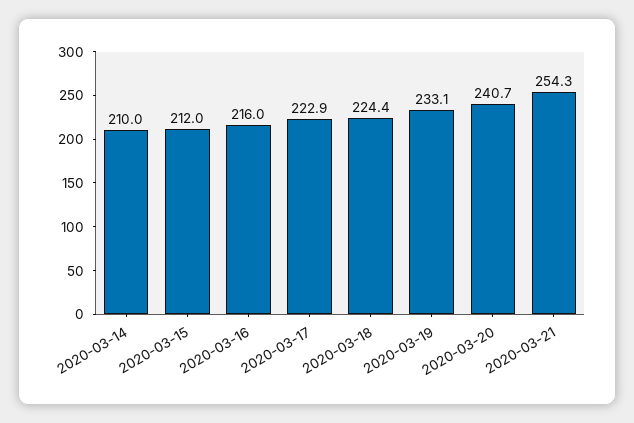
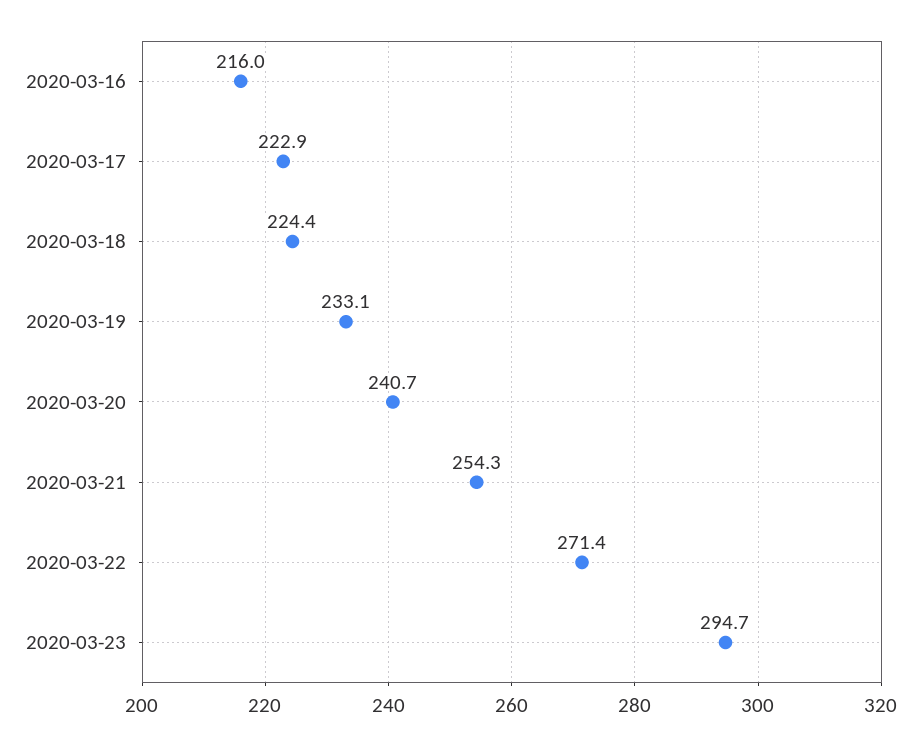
2020-03-14: 210 -> none
2020-03-15: 212 -> none
2020-03-22: none -> 271.4
2020-03-23: none -> 294.7

